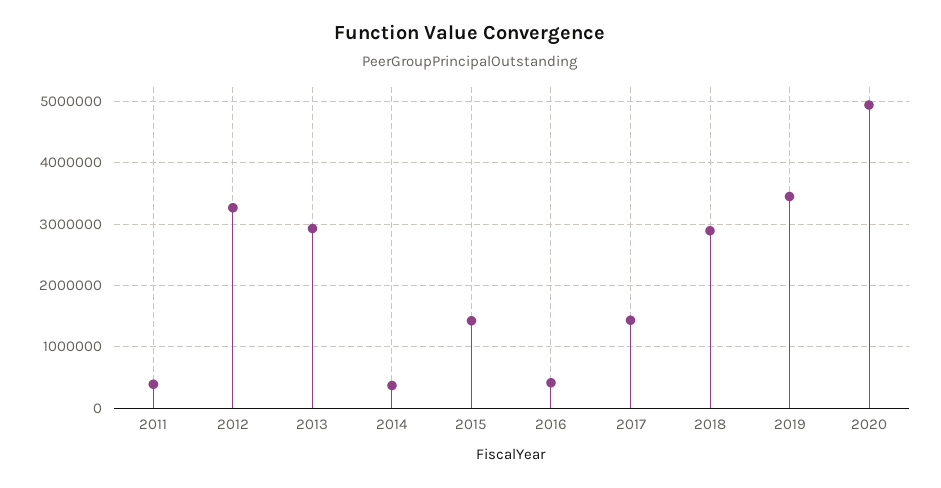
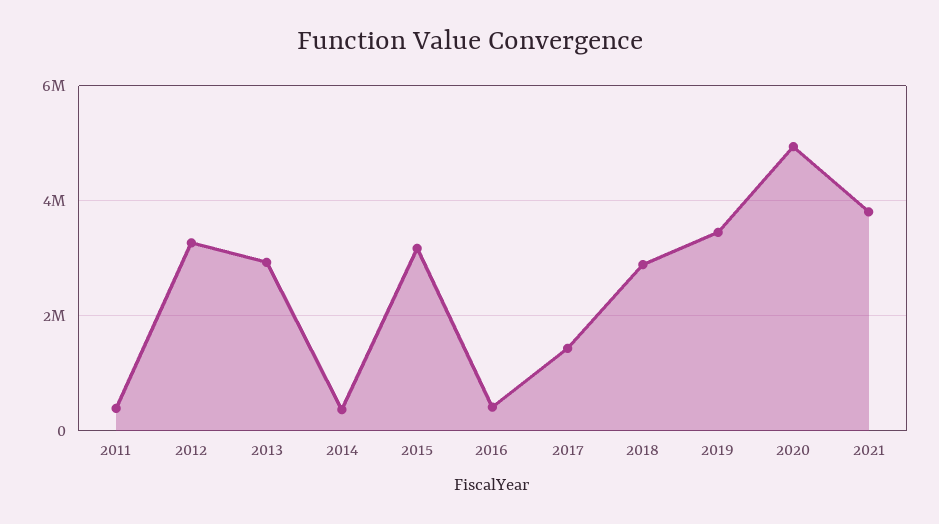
2015: 1400000 -> 3200000
2021: none -> 3800000

